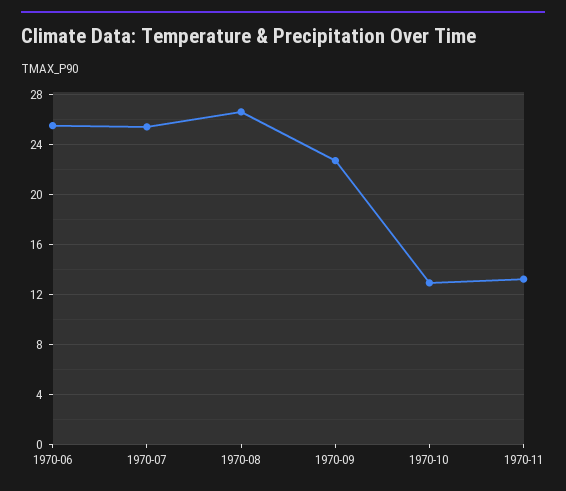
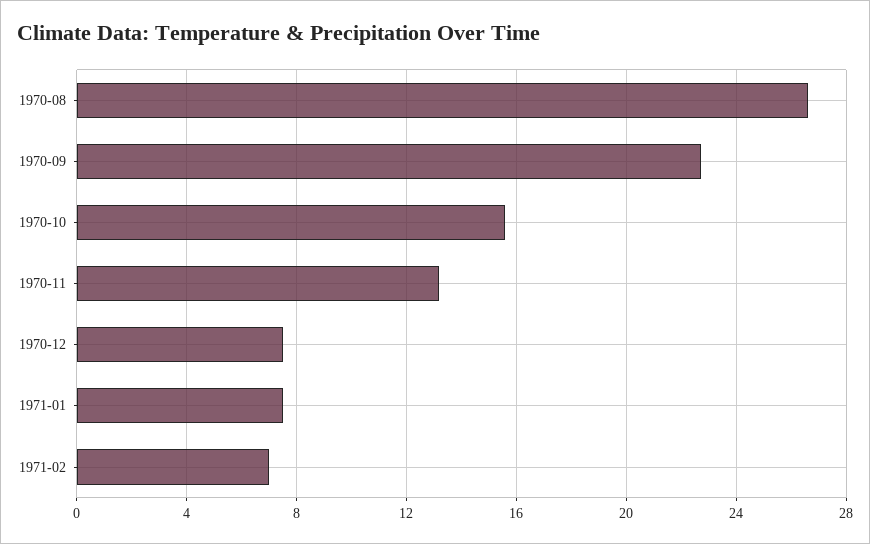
1970-06: 25.5 -> none
1970-07: 25.5 -> none
1970-10: 13 -> 15.5
1970-12: none -> 7.5
1971-01: none -> 7.5
1971-02: none -> 7

